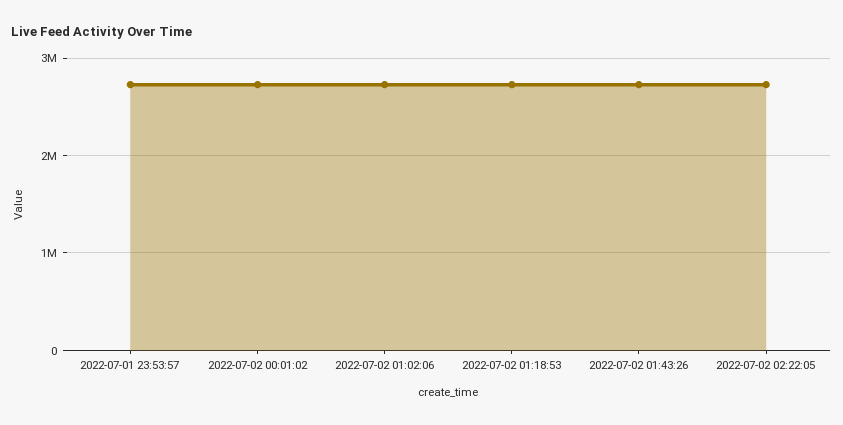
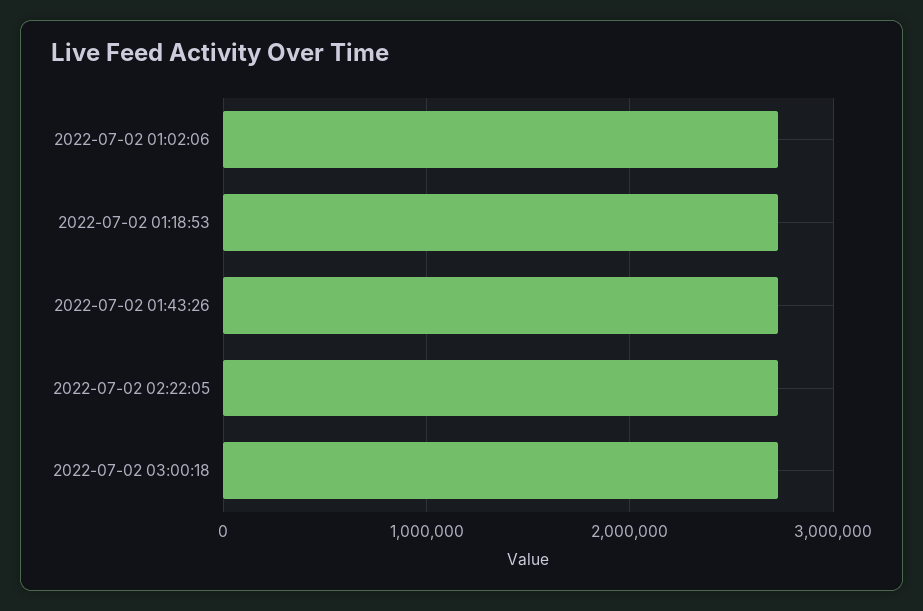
2022-07-01 23:53:57: 2700000 -> none
2022-07-02 00:01:02: 2700000 -> none
2022-07-02 03:00:18: none -> 2700000

